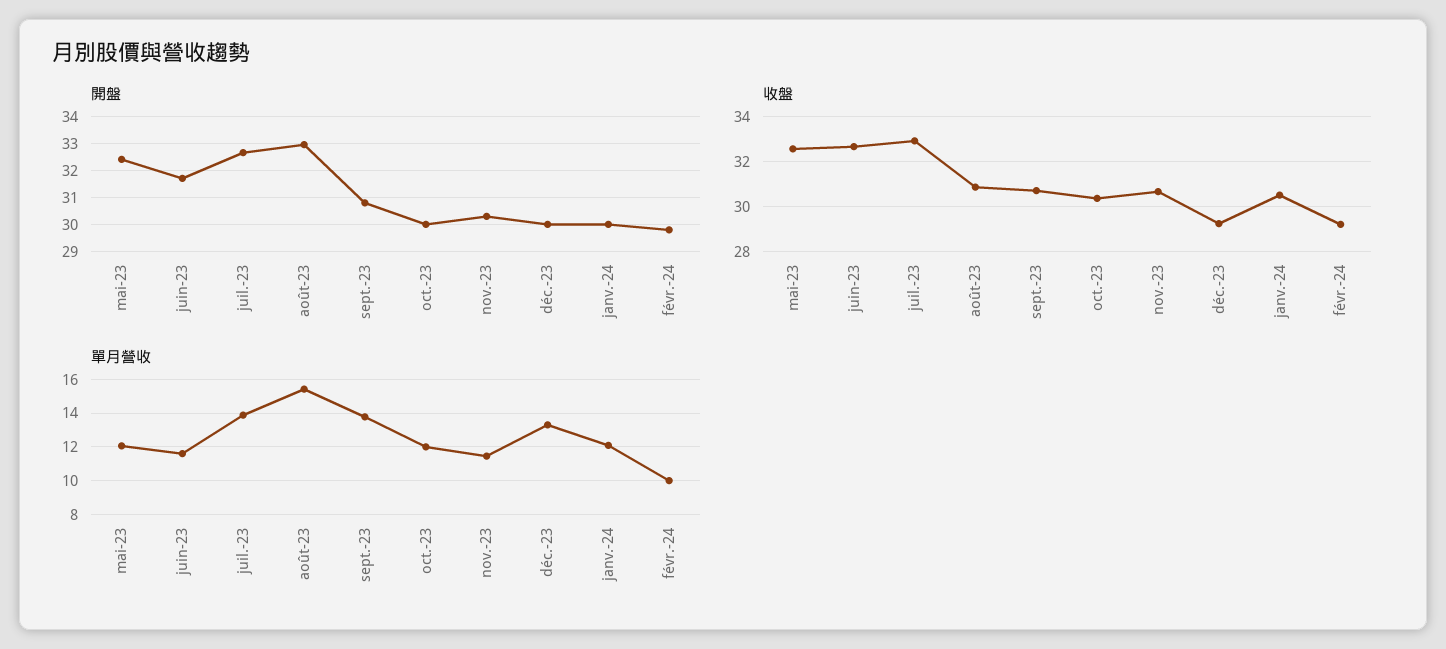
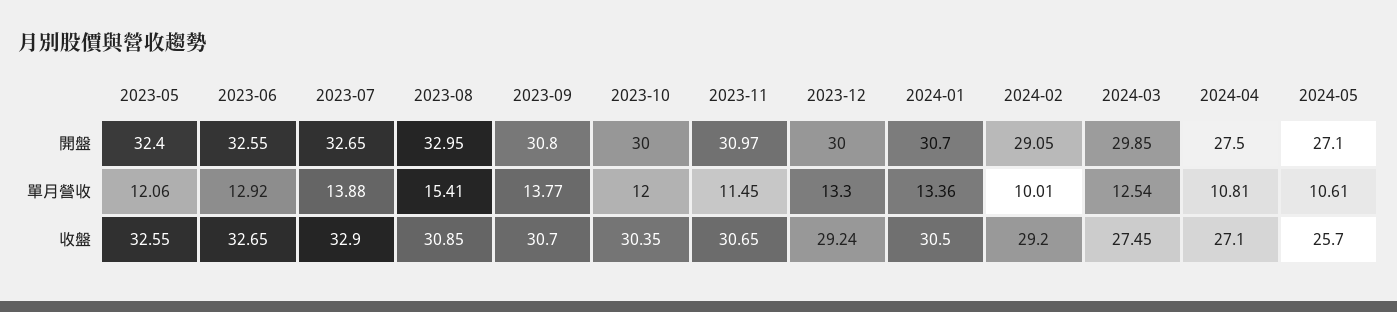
開盤, juin-23: 31.75 -> 32.55
開盤, nov.-23: 30.25 -> 30.97
開盤, janv.-24: 30 -> 30.7
開盤, févr.-24: 29.75 -> 29.05
單月營收, juin-23: 11.5 -> 12.92
單月營收, janv.-24: 12 -> 13.36
開盤, 2024-03: none -> 29.85
開盤, 2024-04: none -> 27.5
開盤, 2024-05: none -> 27.1
單月營收, 2024-03: none -> 12.54
單月營收, 2024-04: none -> 10.81
單月營收, 2024-05: none -> 10.61
收盤, 2024-03: none -> 27.45
收盤, 2024-04: none -> 27.1
收盤, 2024-05: none -> 25.7

